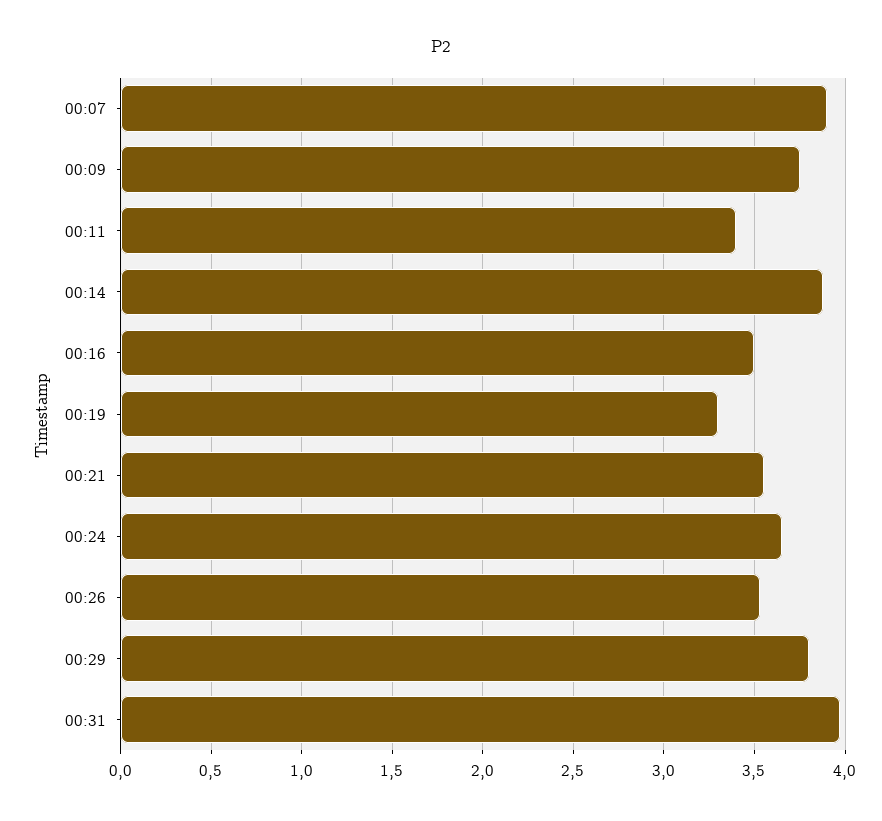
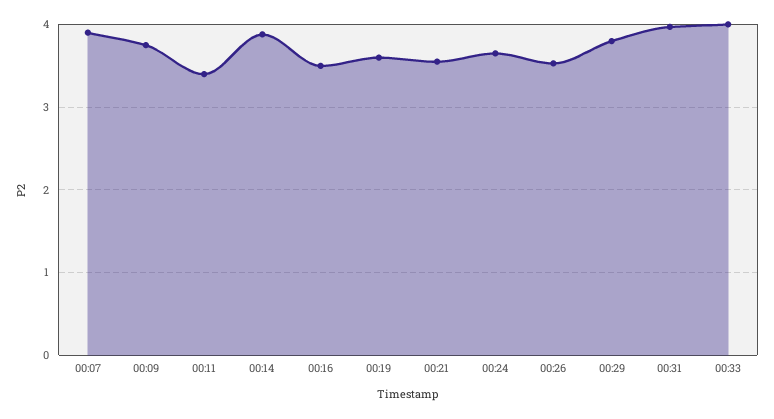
00:19: 3.3 -> 3.6
00:33: none -> 4

